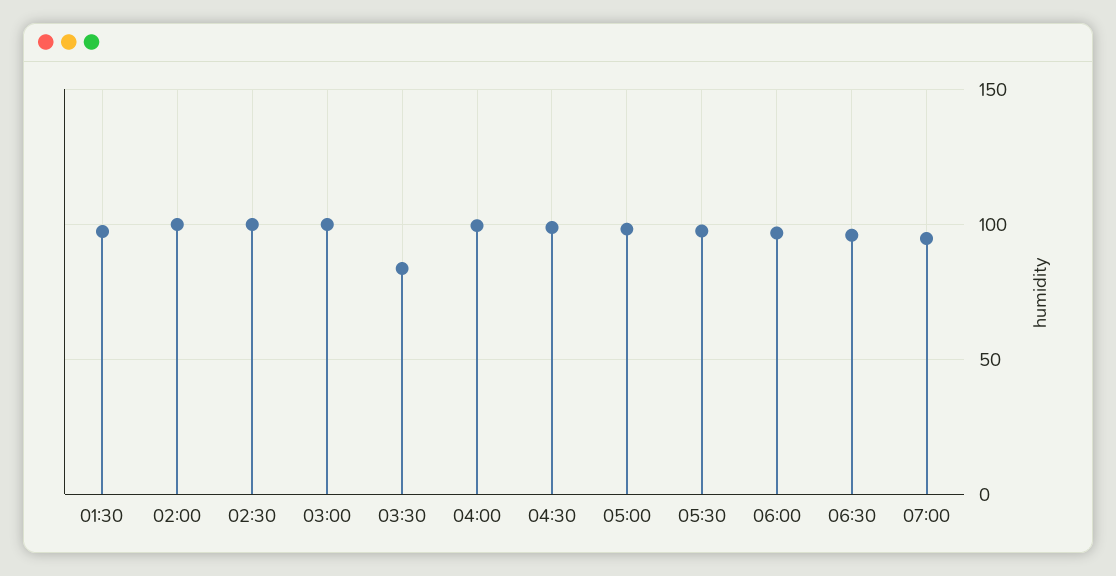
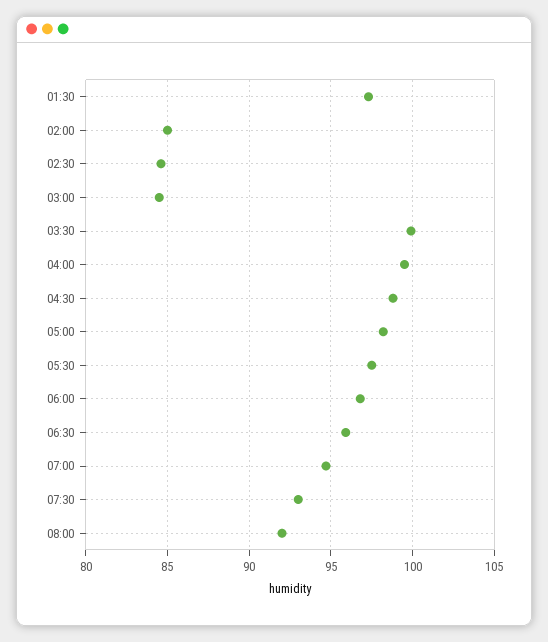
02:00: 100 -> 85
02:30: 100 -> 84.5
03:00: 100 -> 84.5
03:30: 85 -> 100
07:30: none -> 93
08:00: none -> 92

